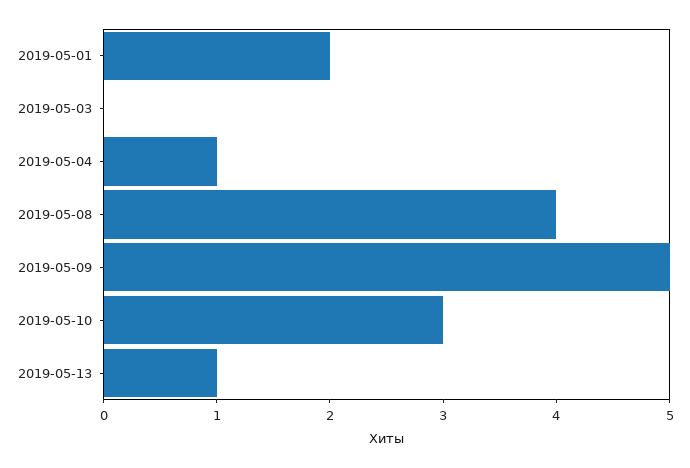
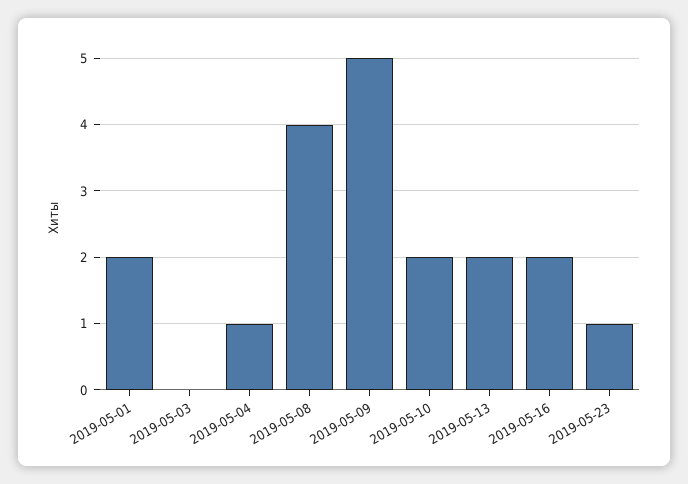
2019-05-10: 3 -> 2
2019-05-13: 1 -> 2
2019-05-16: none -> 2
2019-05-23: none -> 1

